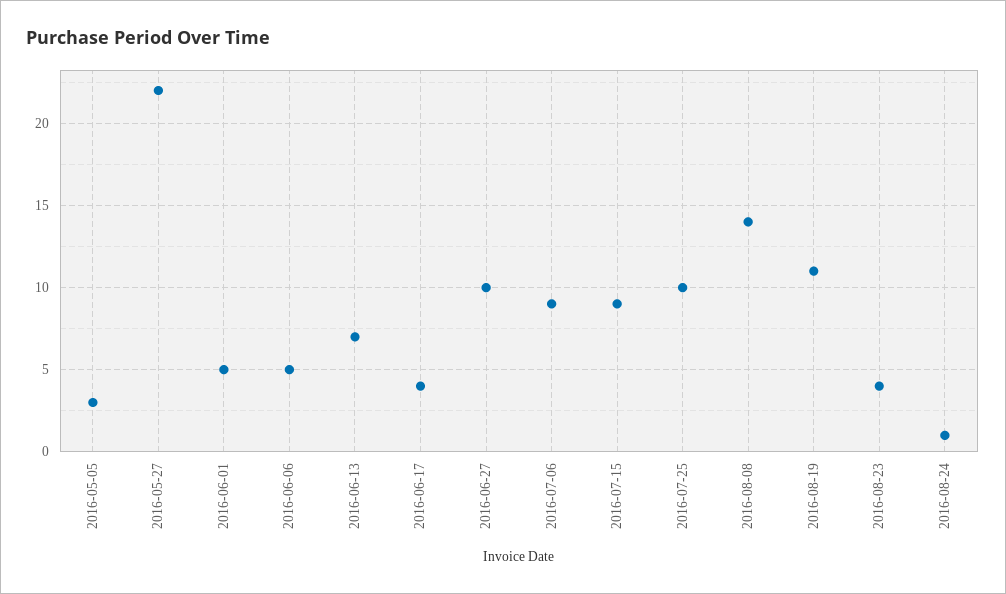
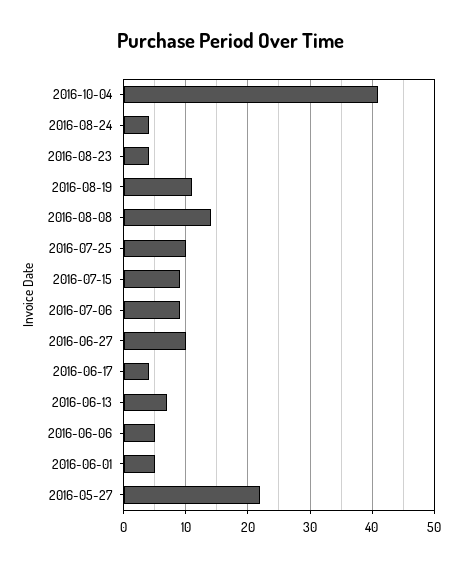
2016-05-05: 3 -> none
2016-08-24: 1 -> 4
2016-10-04: none -> 41

